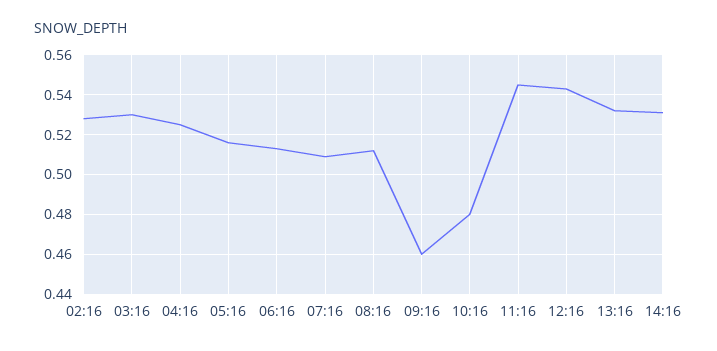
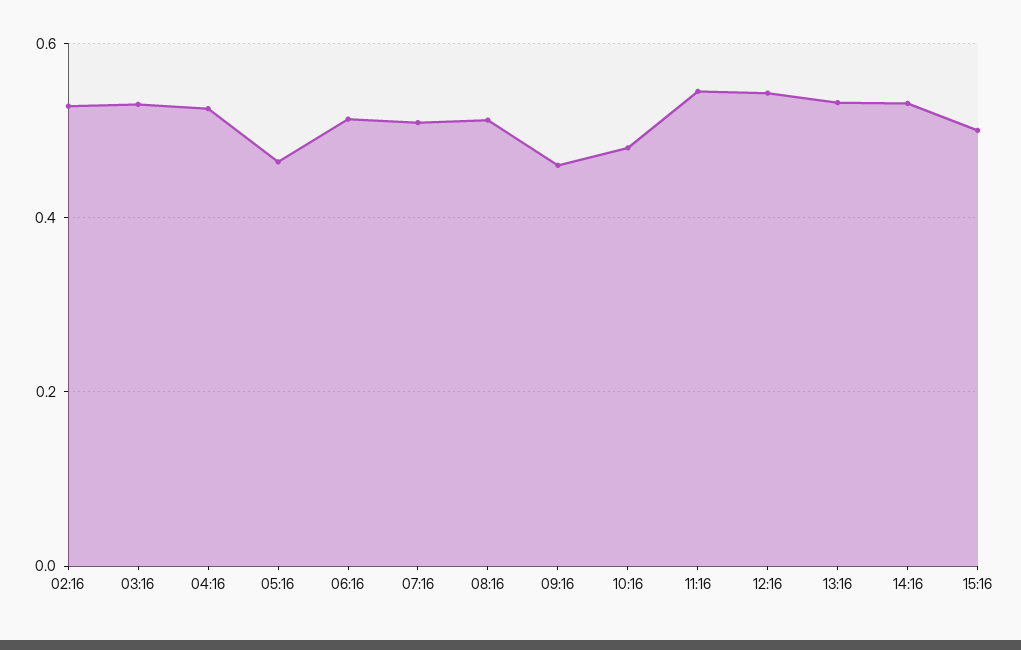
05:16: 0.515 -> 0.46
15:16: none -> 0.5

